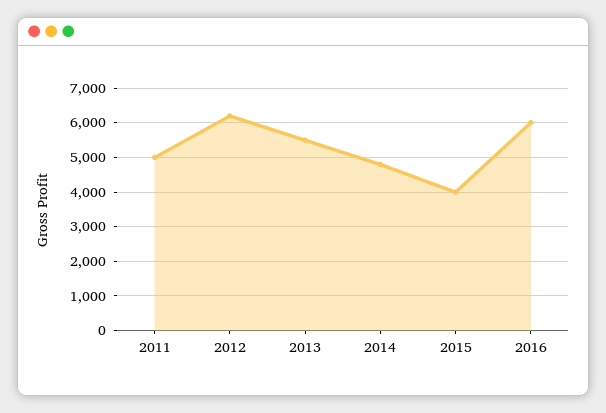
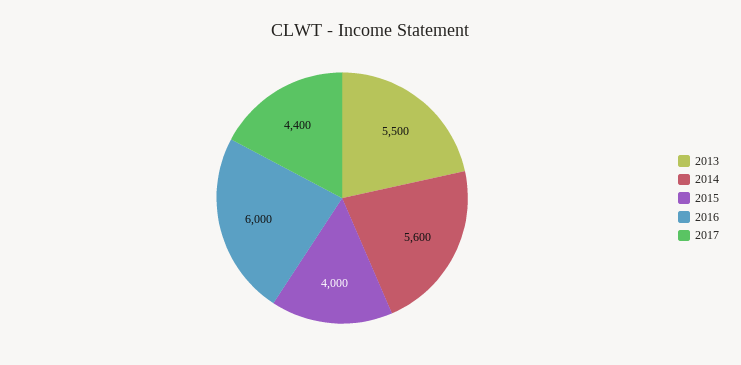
2011: 5000 -> none
2012: 6200 -> none
2014: 4800 -> 5600
2017: none -> 4400

